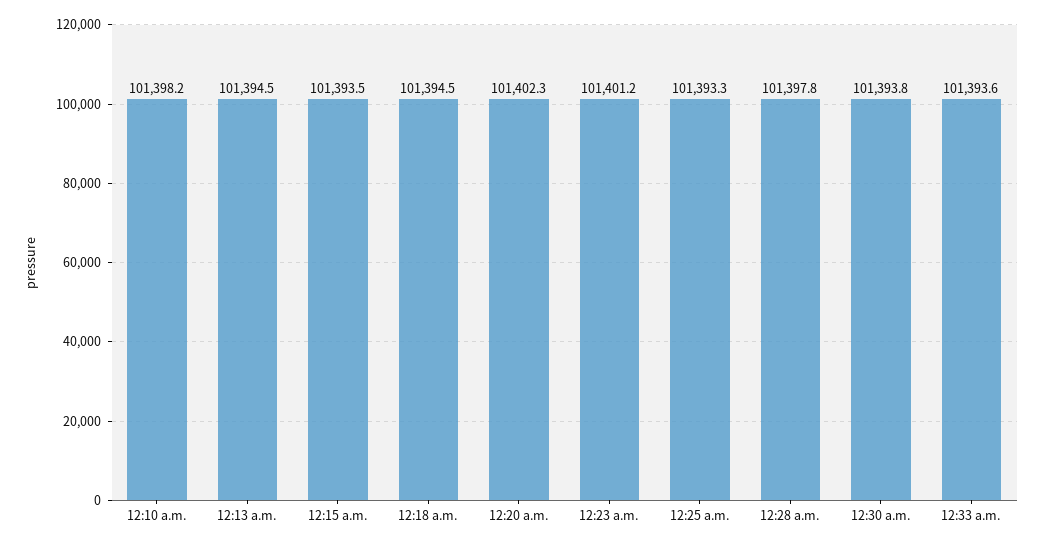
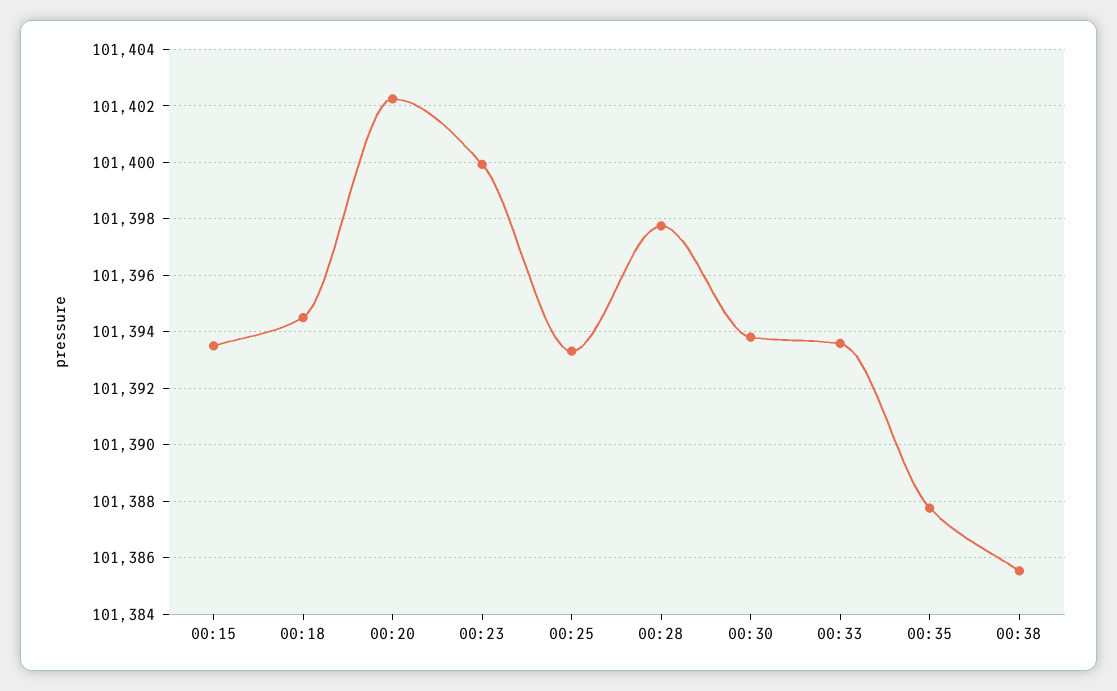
12:10 a.m.: 101398.2 -> none
12:13 a.m.: 101394.5 -> none
12:23 a.m.: 101401.2 -> 101400
00:35: none -> 101387.75
00:38: none -> 101385.5

